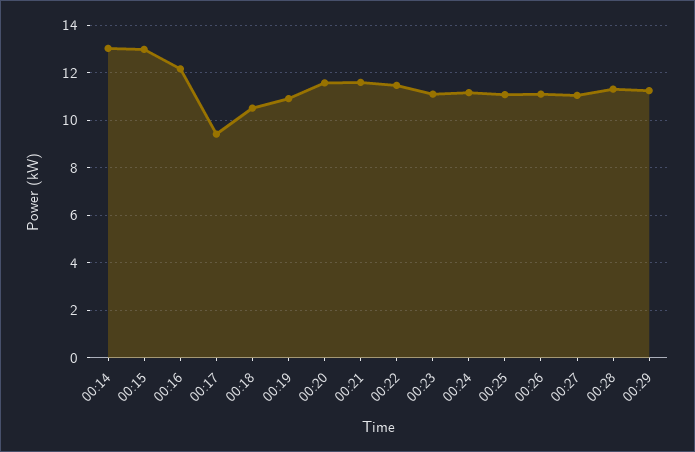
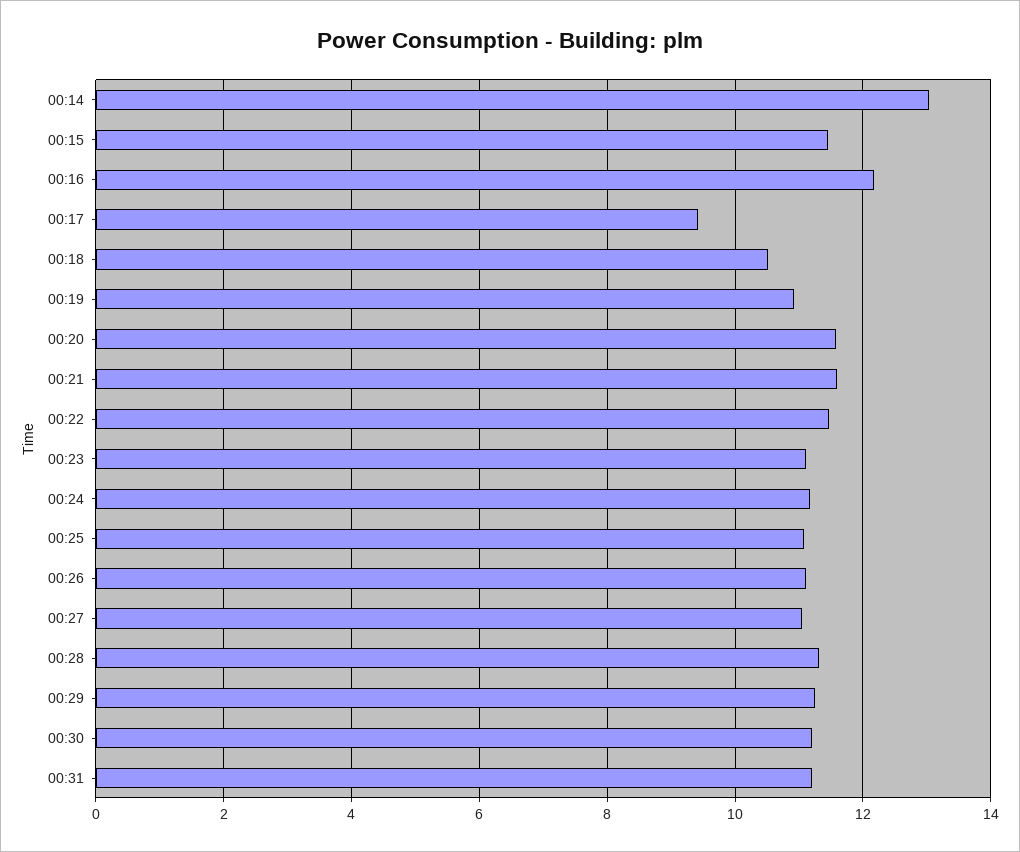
00:15: 13 -> 11.4
00:30: none -> 11.2
00:31: none -> 11.2

